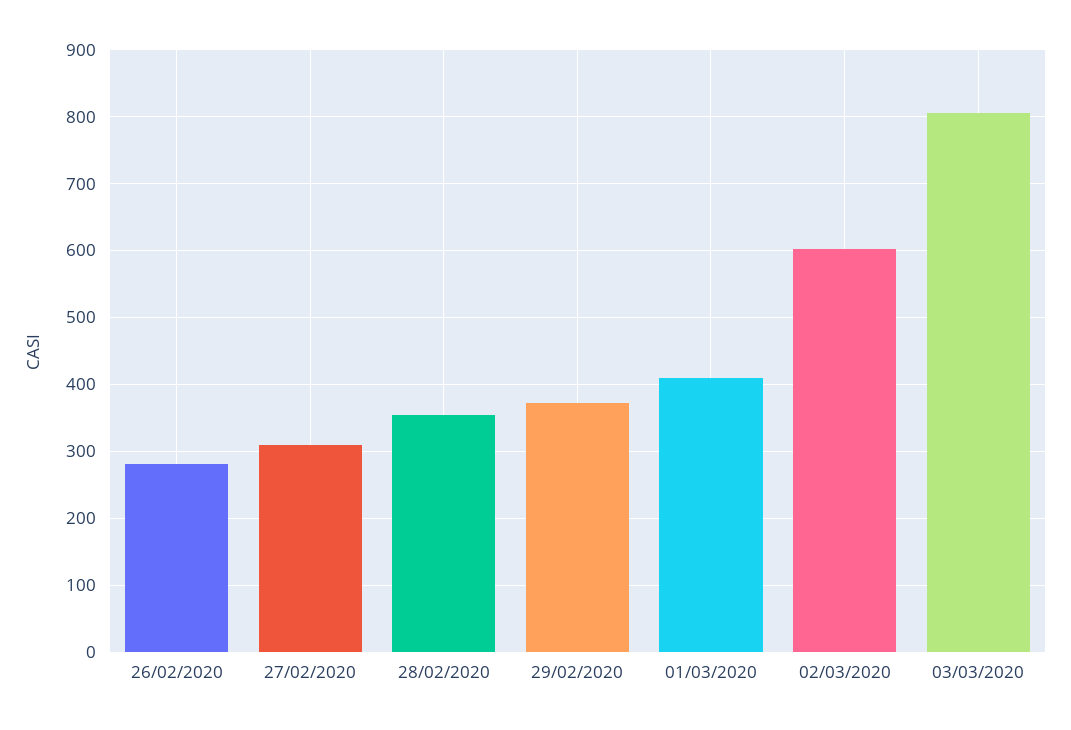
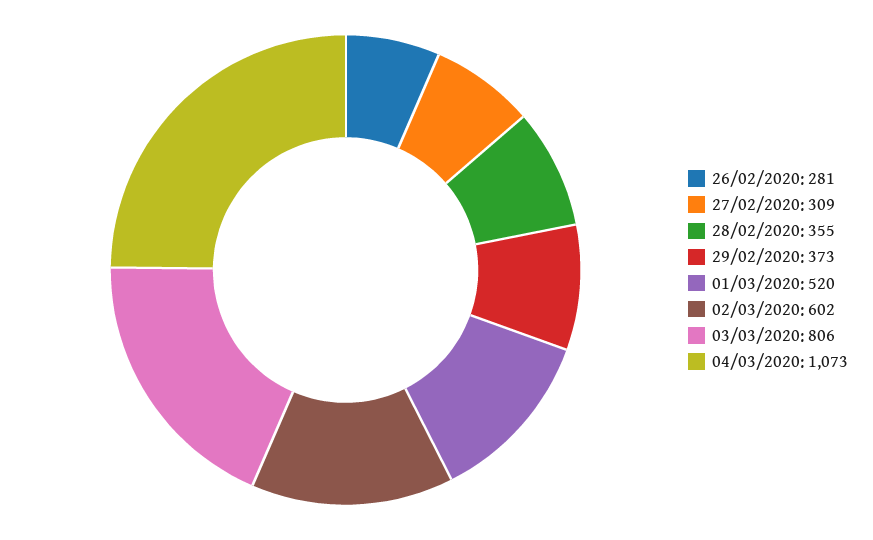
01/03/2020: 410 -> 520
04/03/2020: none -> 1073

